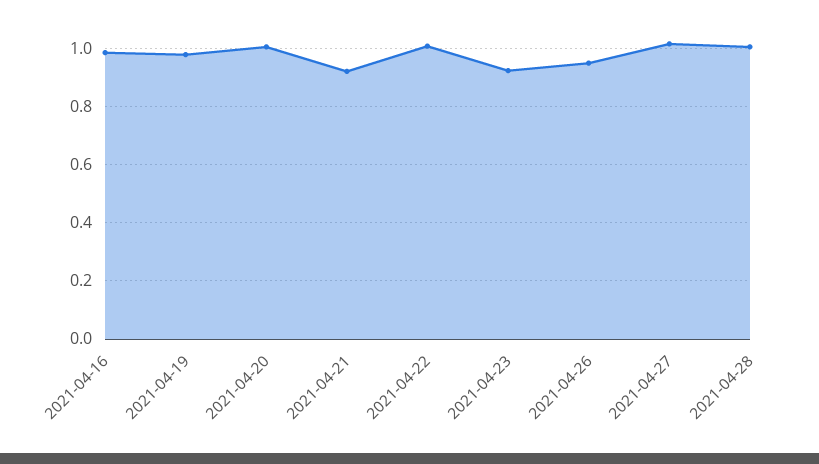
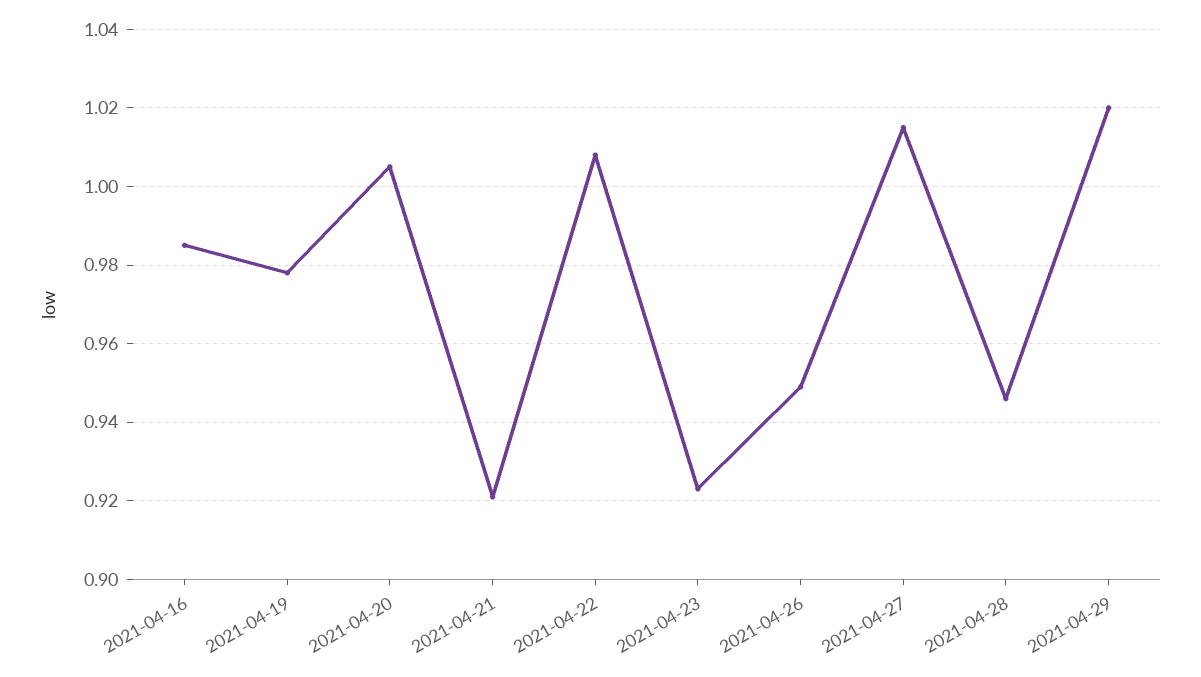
2021-04-28: 1 -> 0.945
2021-04-29: none -> 1.02

